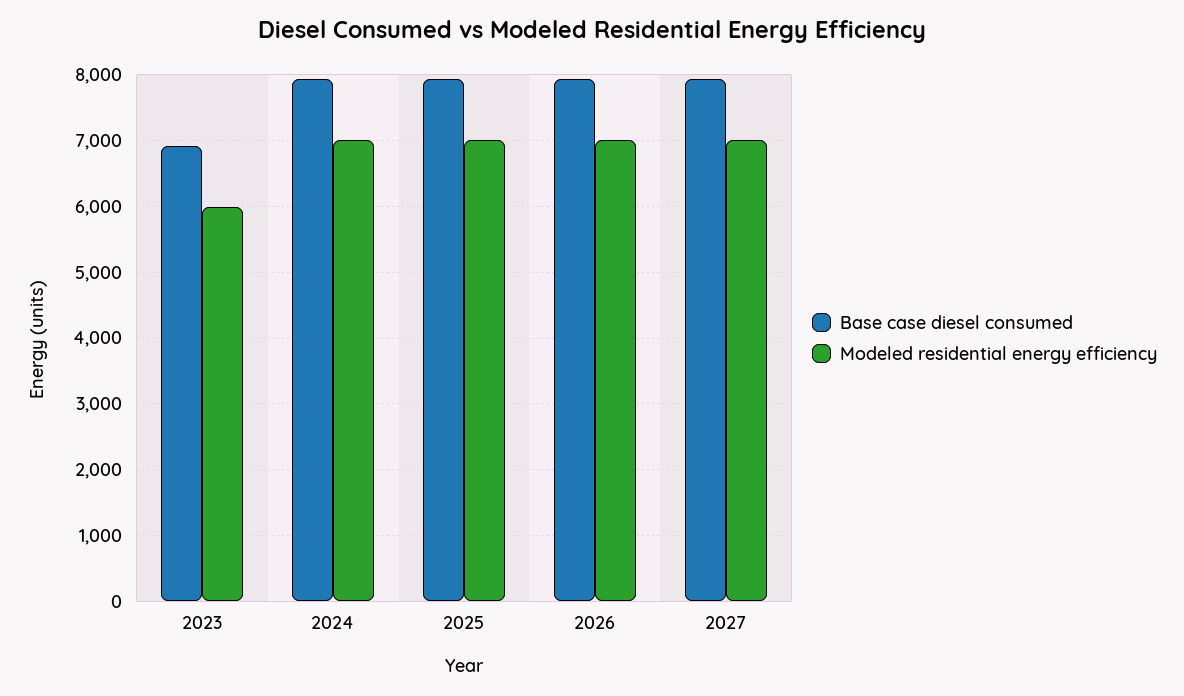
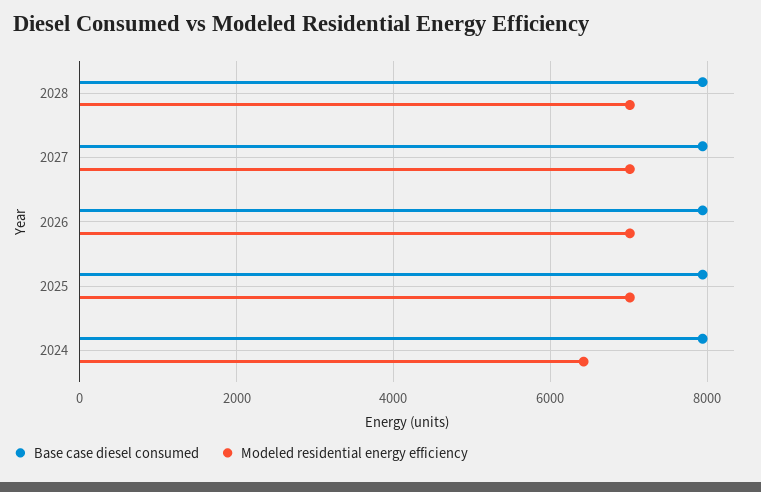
Base case diesel consumed, 2023: 6900 -> none
Modeled residential energy efficiency, 2023: 6000 -> none
Modeled residential energy efficiency, 2024: 7000 -> 6400
Base case diesel consumed, 2028: none -> 8000
Modeled residential energy efficiency, 2028: none -> 7000

